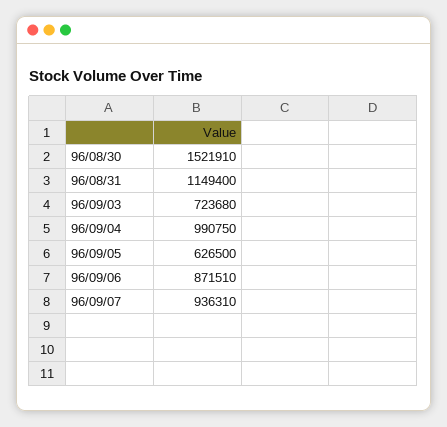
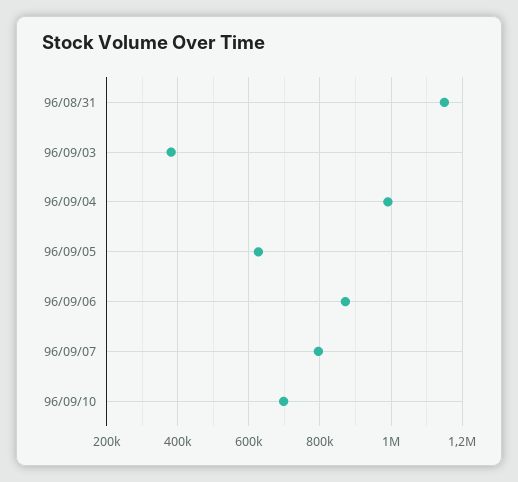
96/08/30: 1521910 -> none
96/09/03: 723680 -> 380000
96/09/07: 936310 -> 800000
96/09/10: none -> 700000

